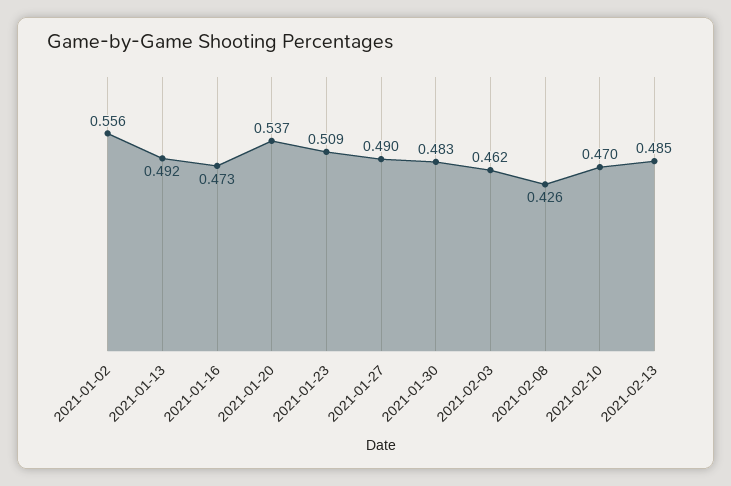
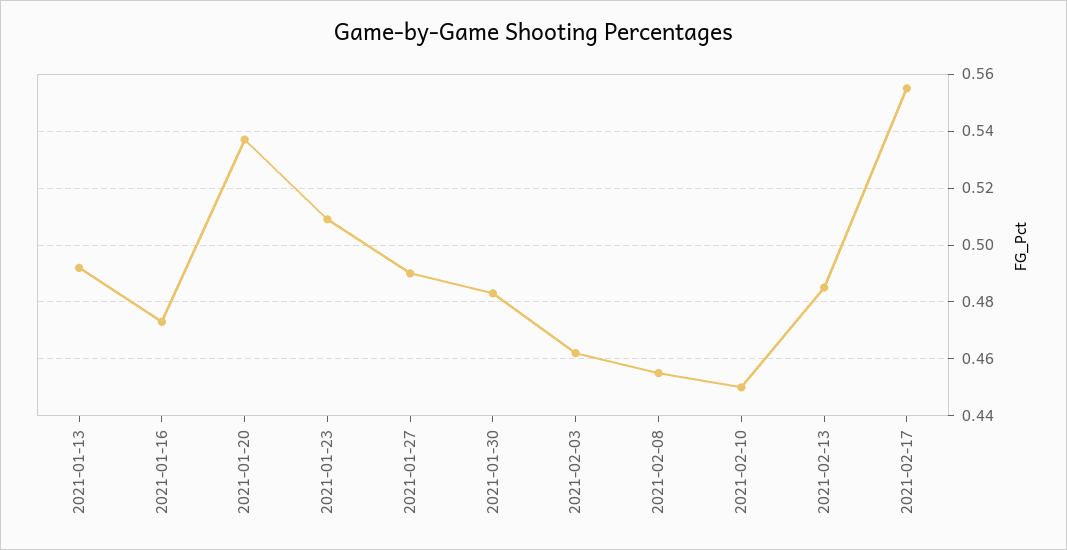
2021-01-02: 0.556 -> none
2021-02-08: 0.426 -> 0.455
2021-02-10: 0.47 -> 0.45
2021-02-17: none -> 0.555

